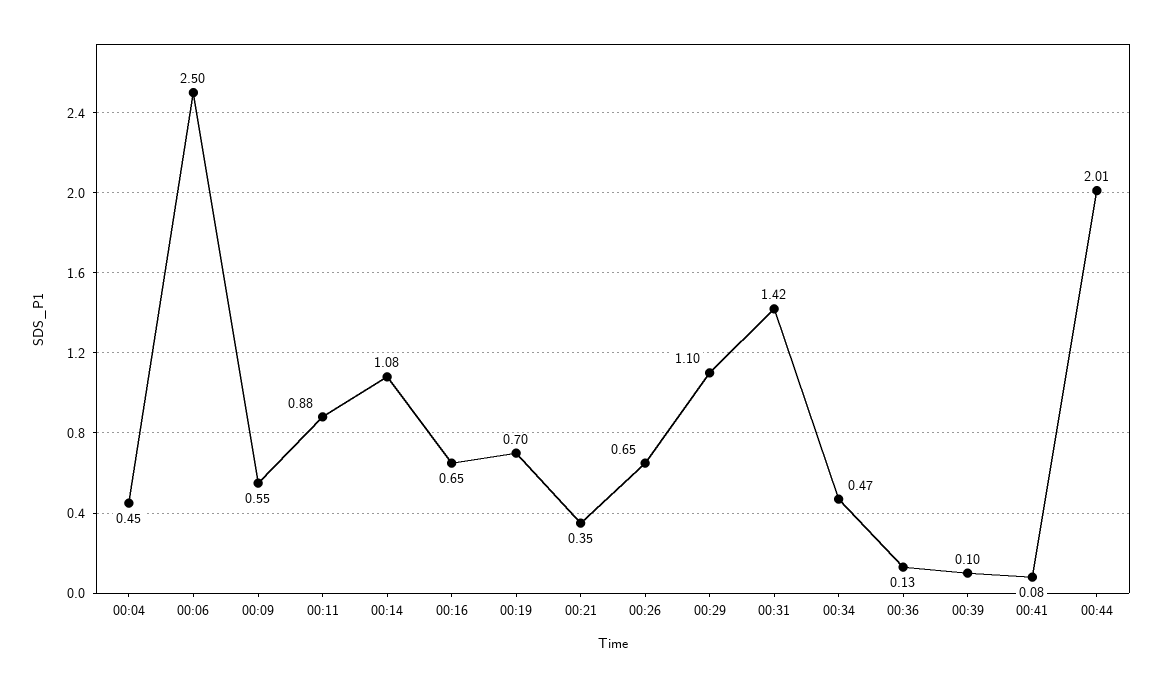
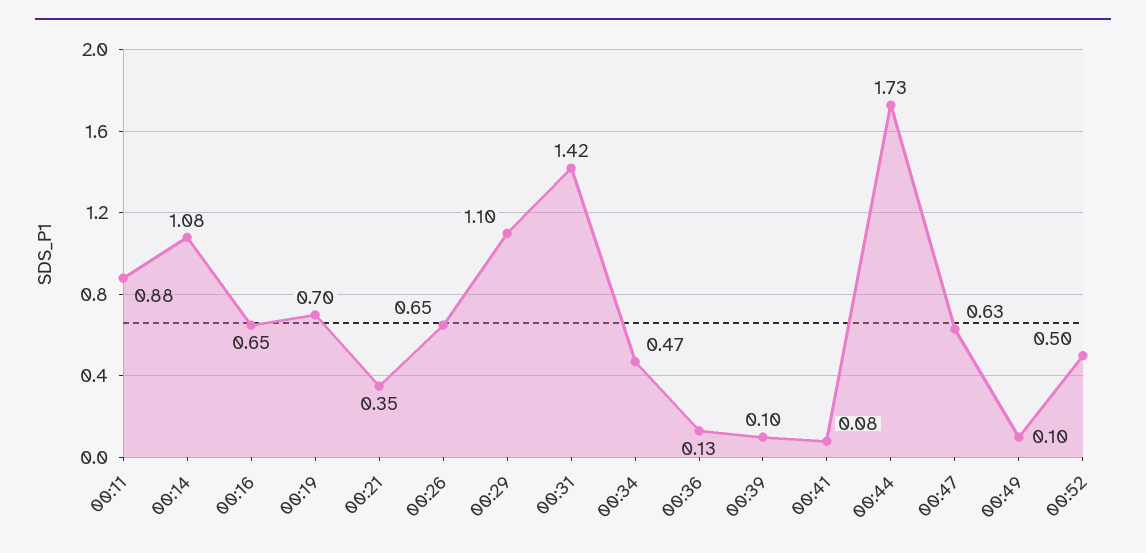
00:04: 0.45 -> none
00:06: 2.5 -> none
00:09: 0.55 -> none
00:44: 2.01 -> 1.73
00:47: none -> 0.63
00:49: none -> 0.1
00:52: none -> 0.5

